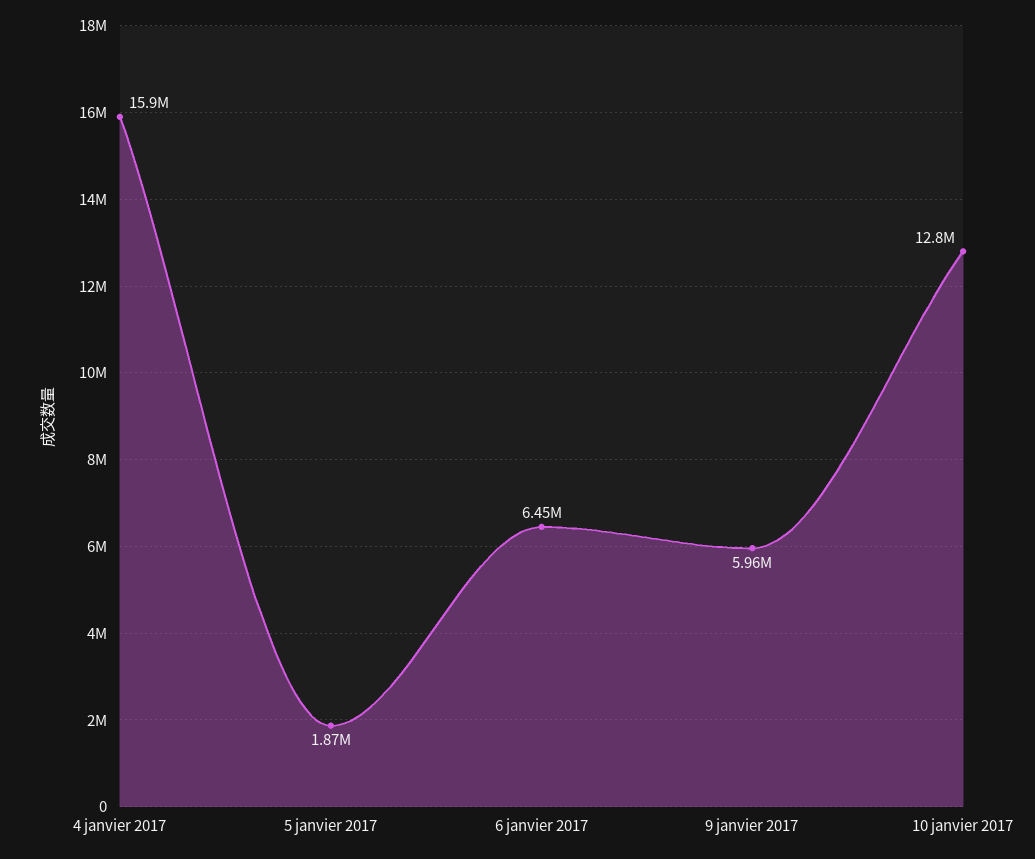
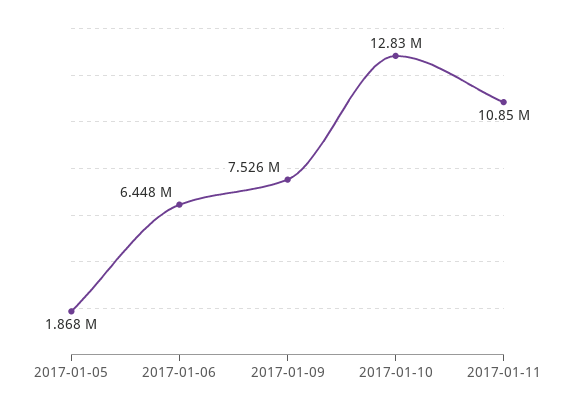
4 janvier 2017: 15900000 -> none
9 janvier 2017: 5960000 -> 7526000
2017-01-11: none -> 10850000

